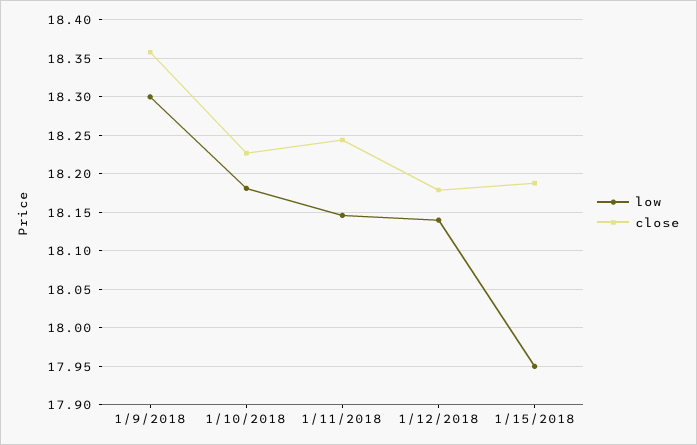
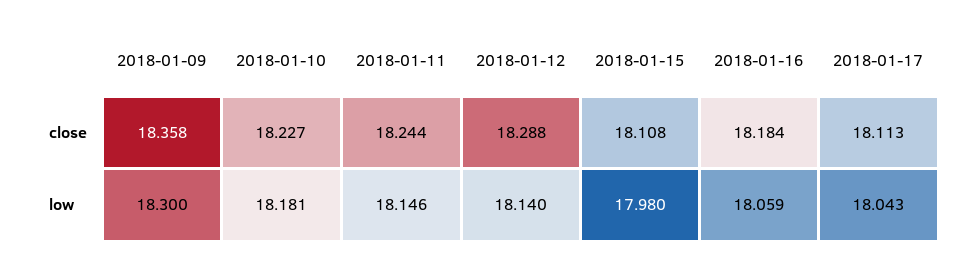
close, 1/12/2018: 18.18 -> 18.288
low, 1/15/2018: 17.95 -> 17.98
close, 1/15/2018: 18.19 -> 18.108
close, 2018-01-16: none -> 18.184
close, 2018-01-17: none -> 18.113
low, 2018-01-16: none -> 18.059
low, 2018-01-17: none -> 18.043

